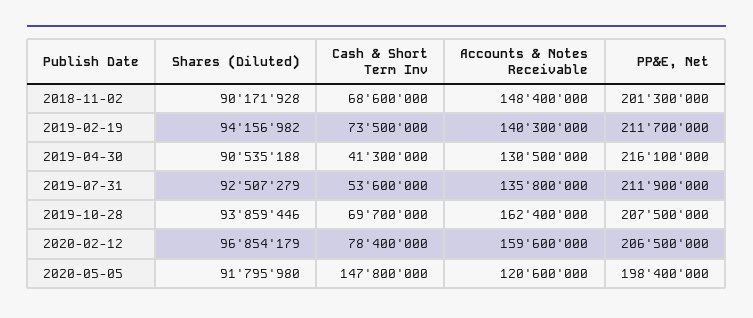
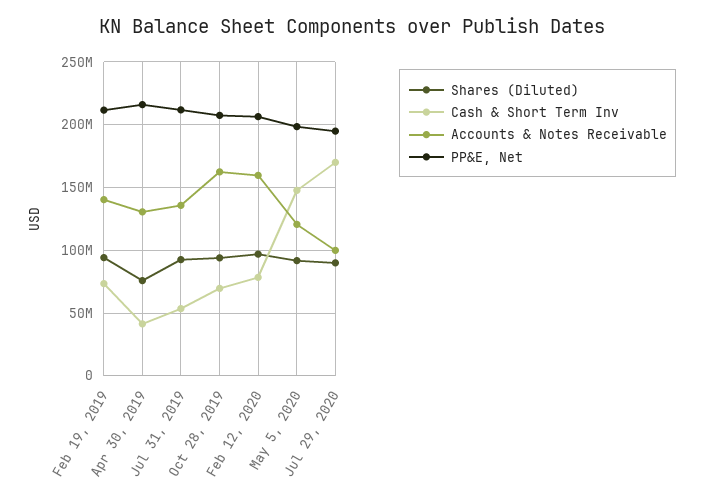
Shares (Diluted), 2018-11-02: 90171928 -> none
Cash & Short Term Inv, 2018-11-02: 68600000 -> none
Accounts & Notes Receivable, 2018-11-02: 148400000 -> none
PP&E, Net, 2018-11-02: 201300000 -> none
Shares (Diluted), 2019-04-30: 90535188 -> 75000000
Shares (Diluted), Jul 29, 2020: none -> 90000000
Cash & Short Term Inv, Jul 29, 2020: none -> 170000000
Accounts & Notes Receivable, Jul 29, 2020: none -> 100000000
PP&E, Net, Jul 29, 2020: none -> 195000000

